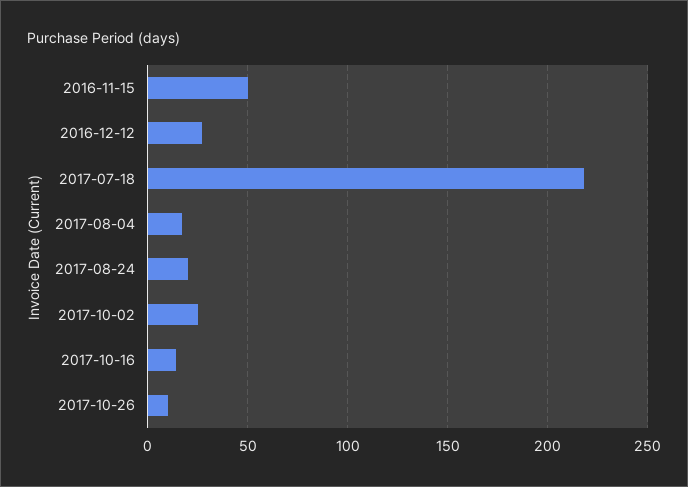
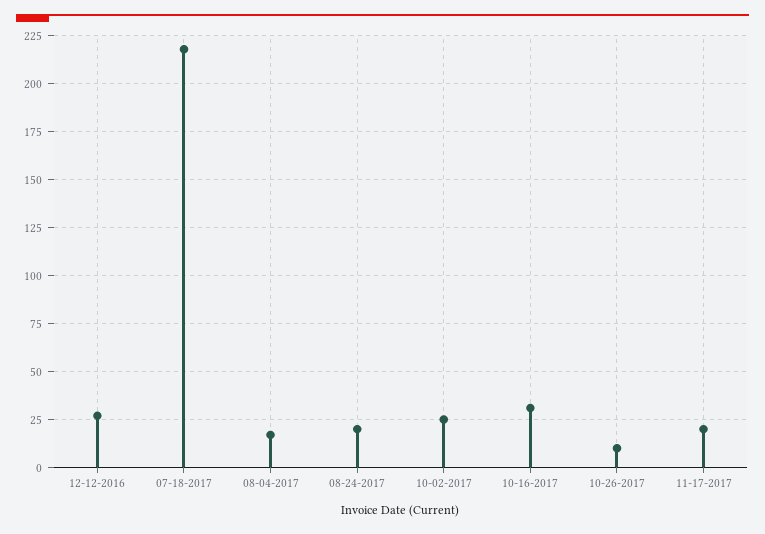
2016-11-15: 50 -> none
2017-10-16: 15 -> 30
11-17-2017: none -> 20

